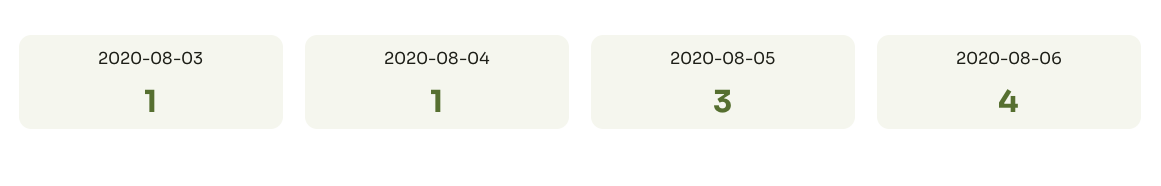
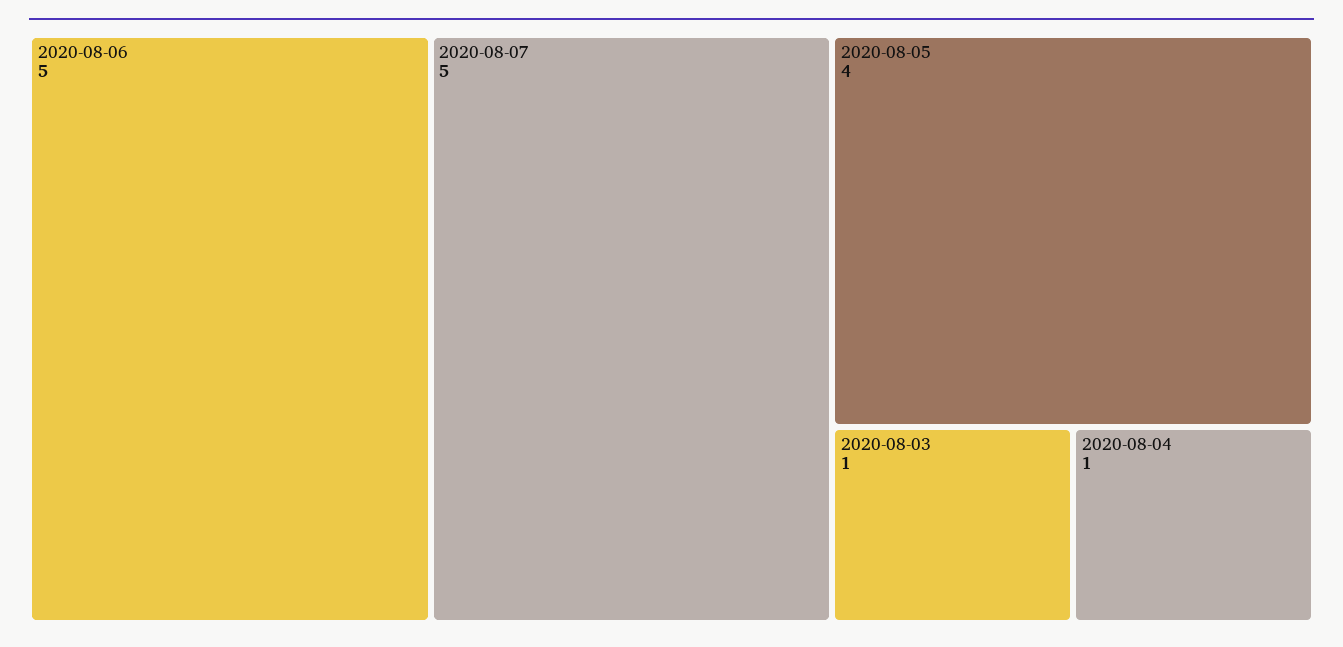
2020-08-05: 3 -> 4
2020-08-06: 4 -> 5
2020-08-07: none -> 5

